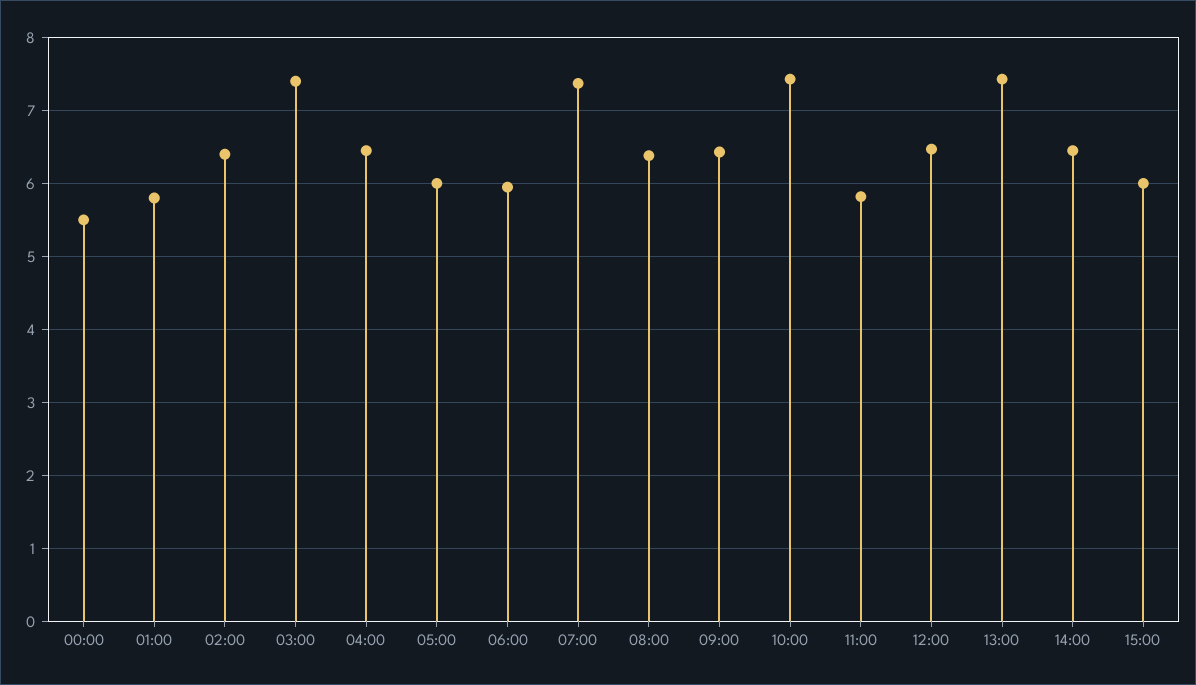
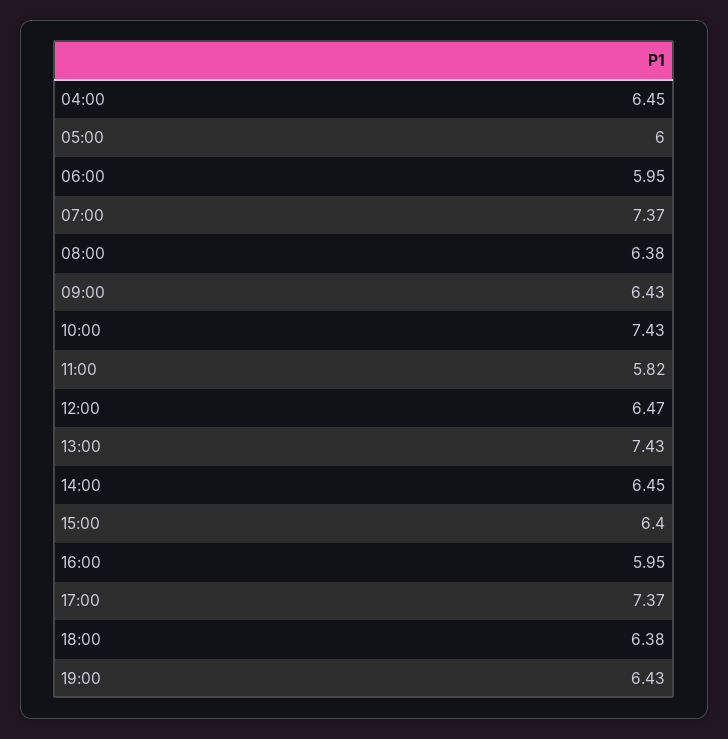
00:00: 5.5 -> none
01:00: 5.8 -> none
02:00: 6.4 -> none
03:00: 7.4 -> none
15:00: 6 -> 6.4
16:00: none -> 5.95
17:00: none -> 7.37
18:00: none -> 6.38
19:00: none -> 6.43

